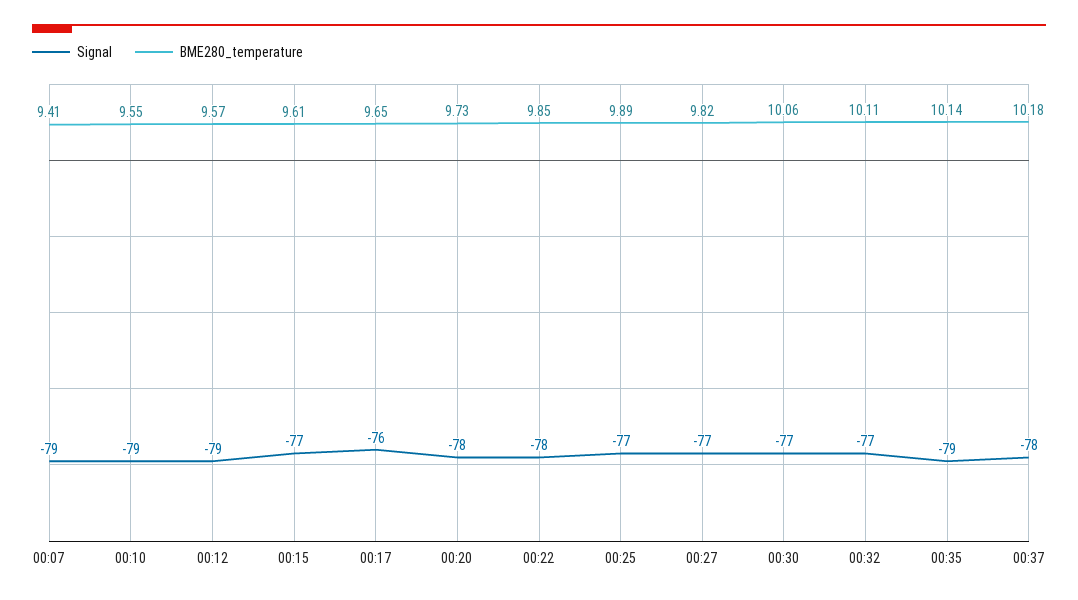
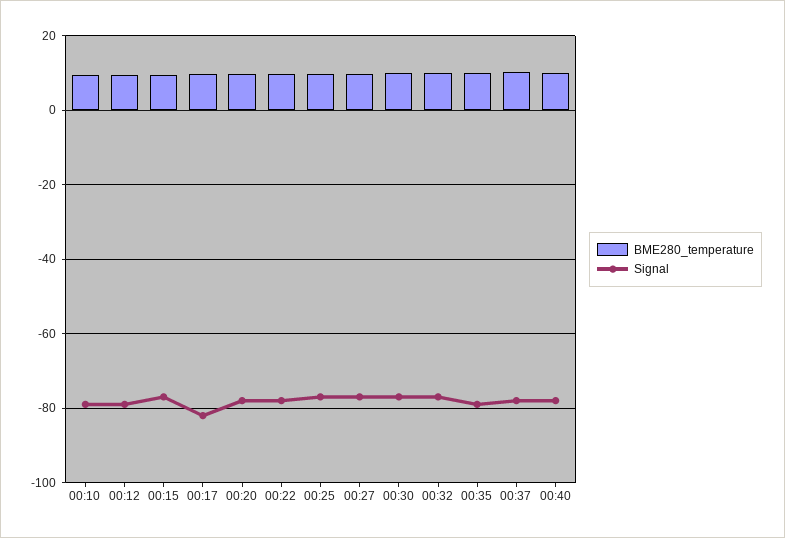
Signal, 00:07: -79 -> none
BME280_temperature, 00:07: 9.41 -> none
Signal, 00:17: -76 -> -82
BME280_temperature, 00:40: none -> 10
Signal, 00:40: none -> -78

